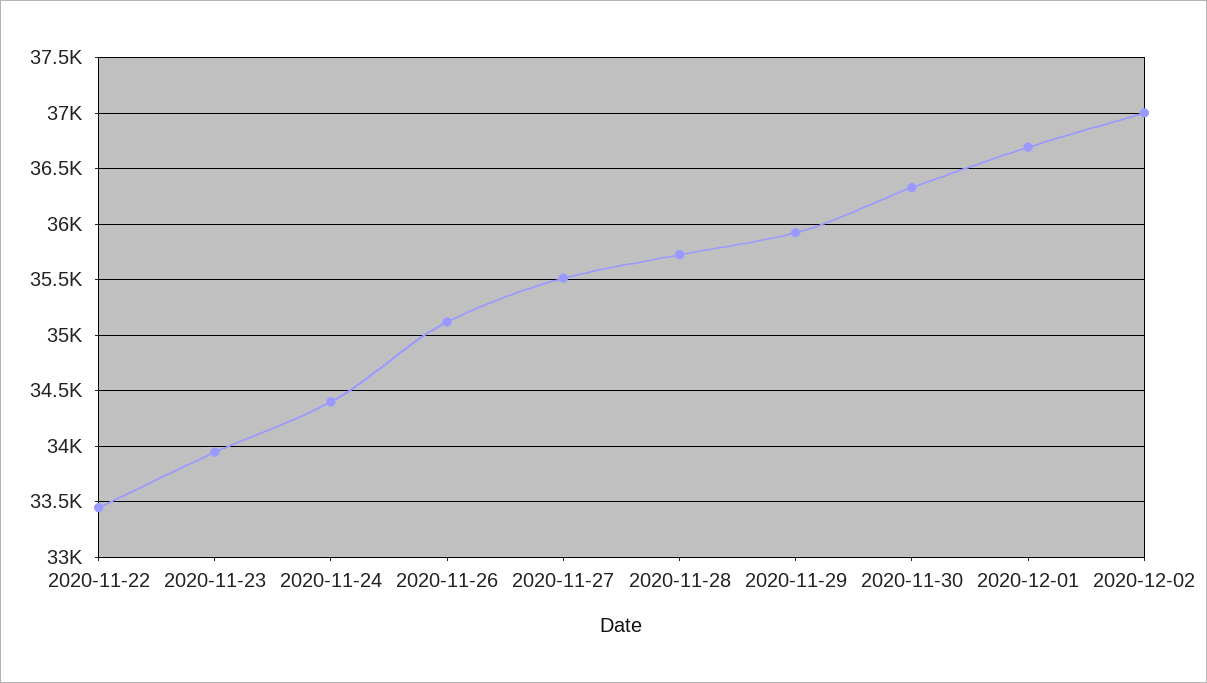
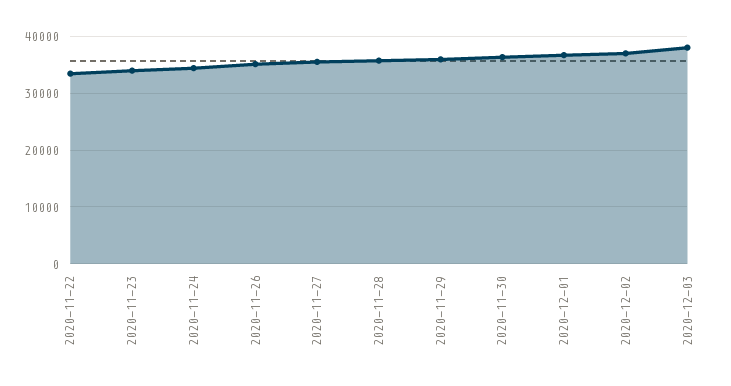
2020-12-03: none -> 38000

